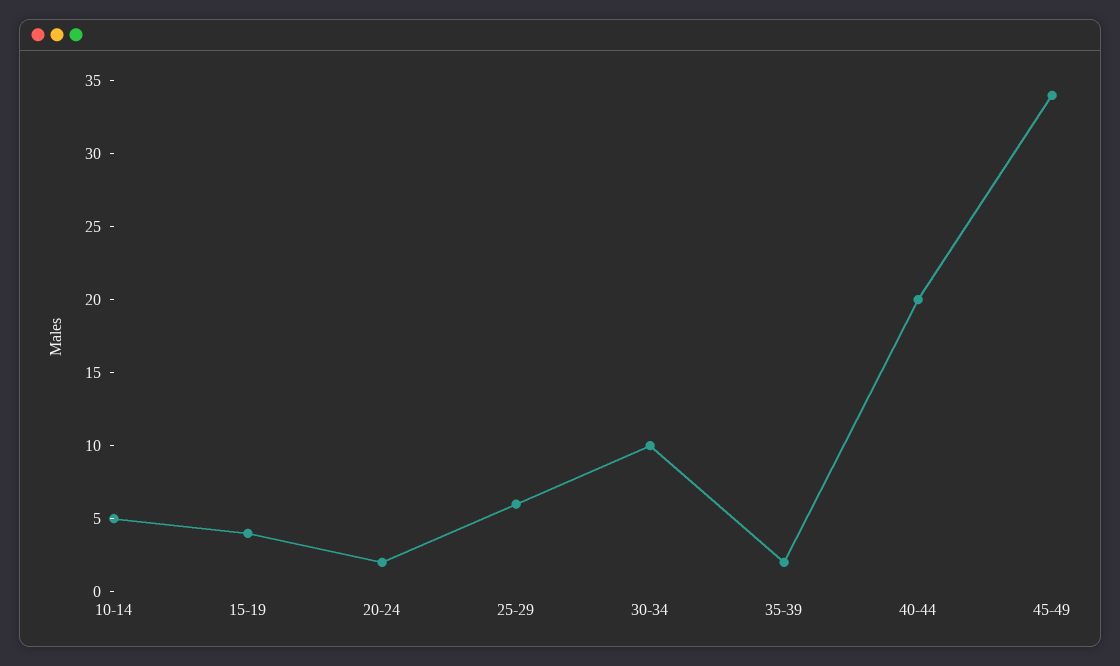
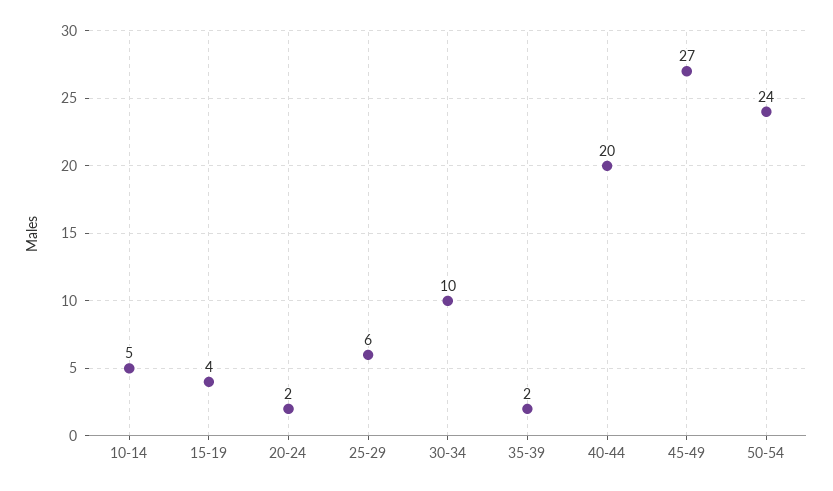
45-49: 34 -> 27
50-54: none -> 24

